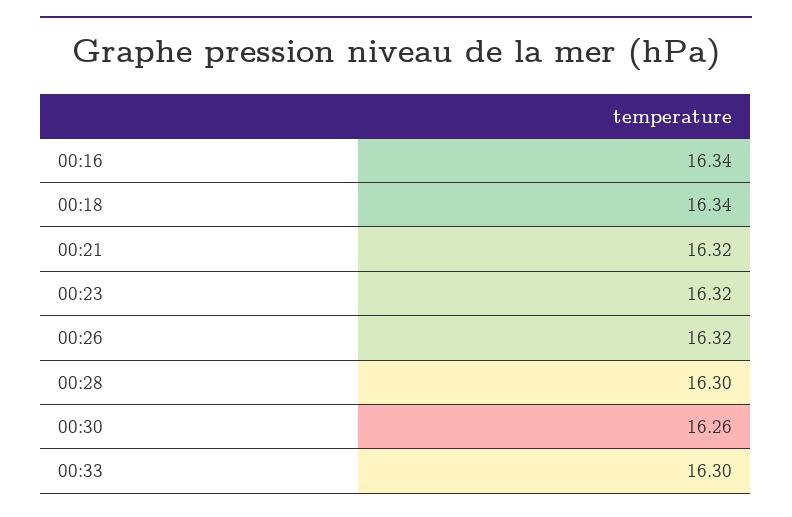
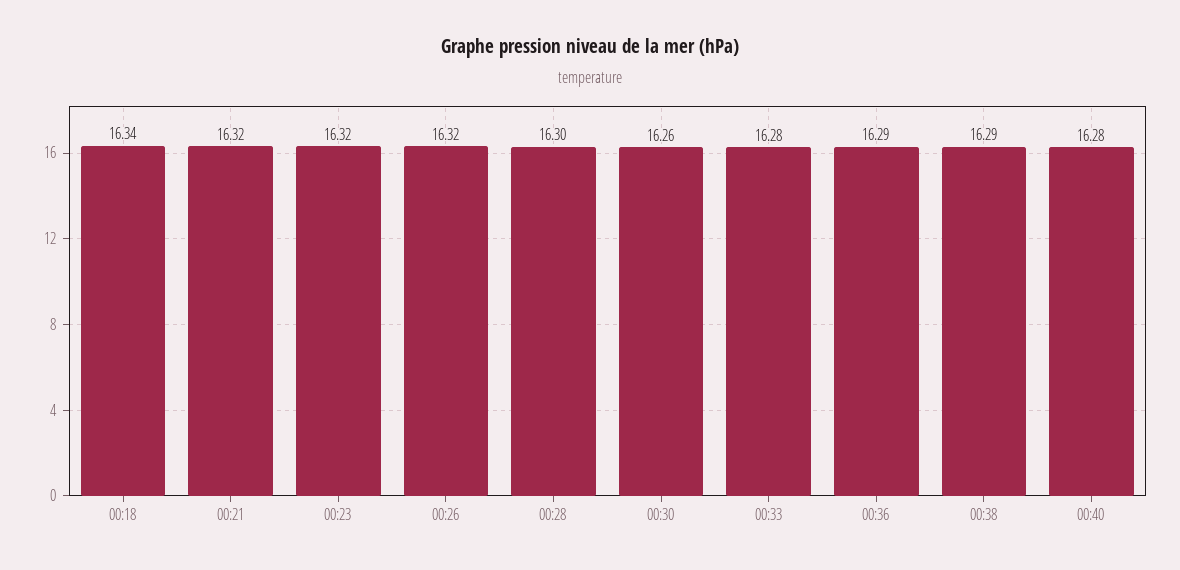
00:16: 16.34 -> none
00:33: 16.3 -> 16.28
00:36: none -> 16.29
00:38: none -> 16.29
00:40: none -> 16.28

